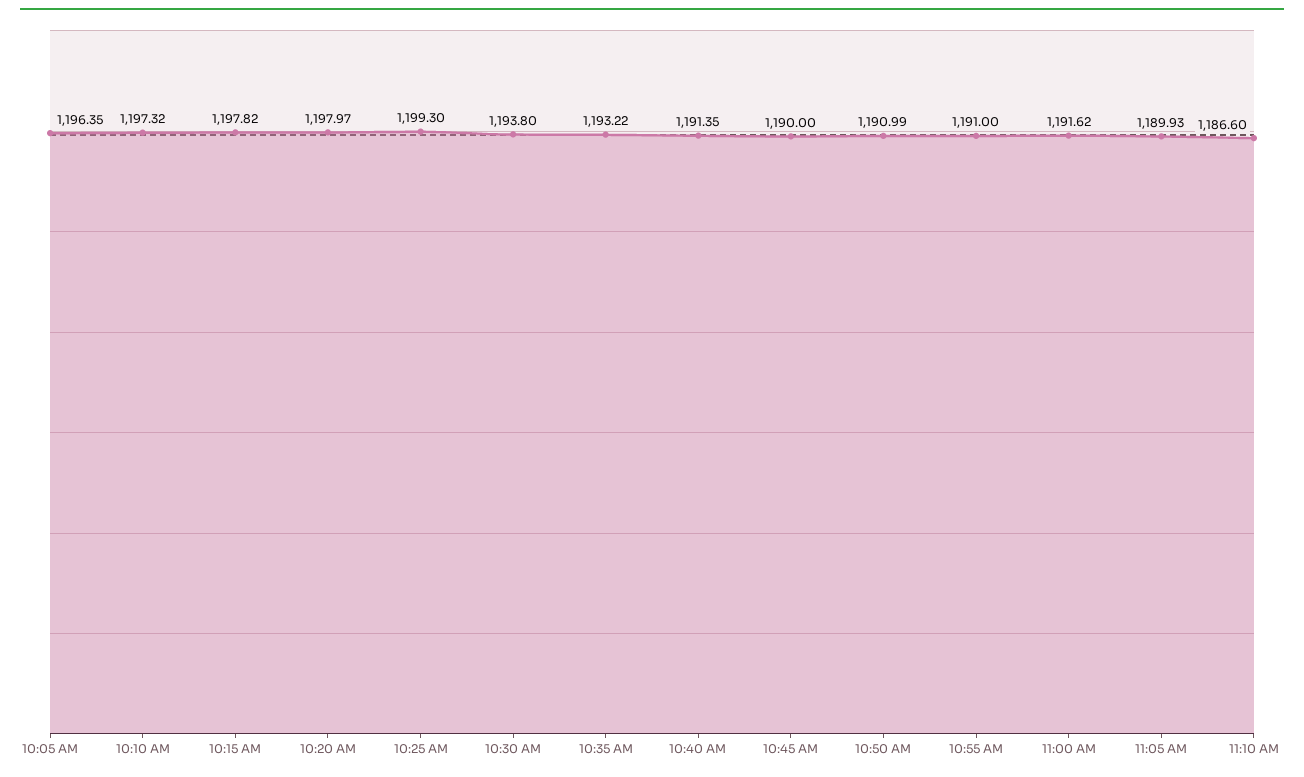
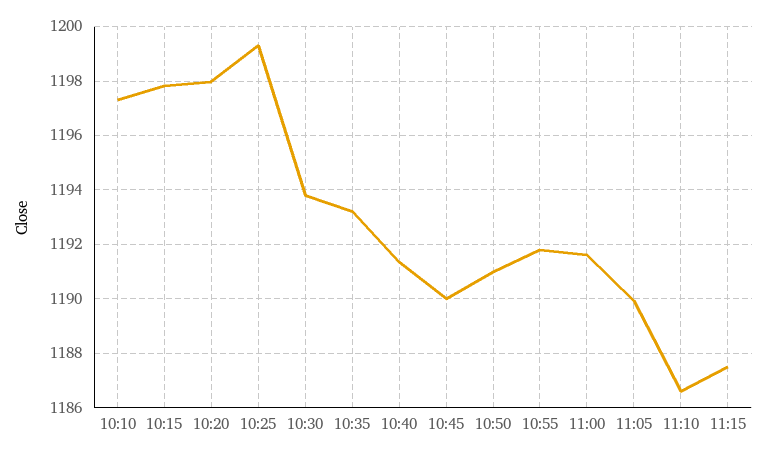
10:05 AM: 1196.35 -> none
10:55 AM: 1191 -> 1191.75
11:15: none -> 1187.5

